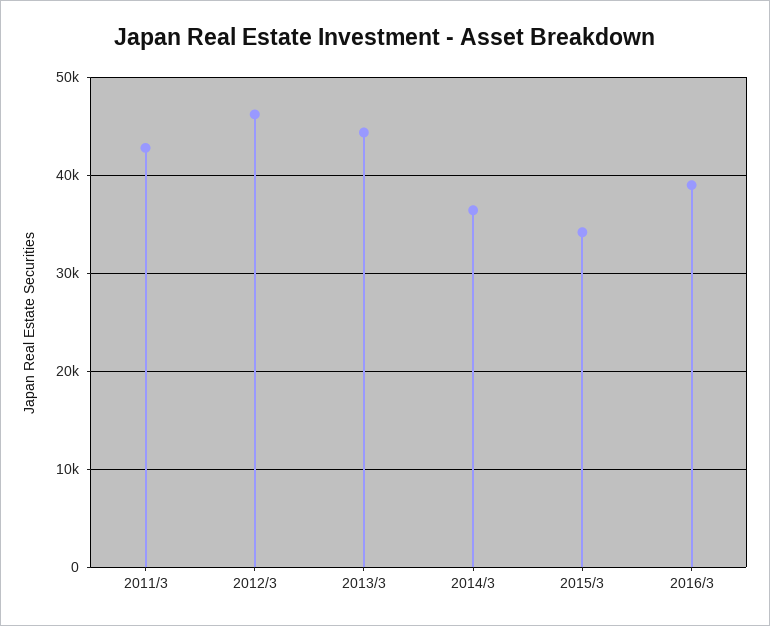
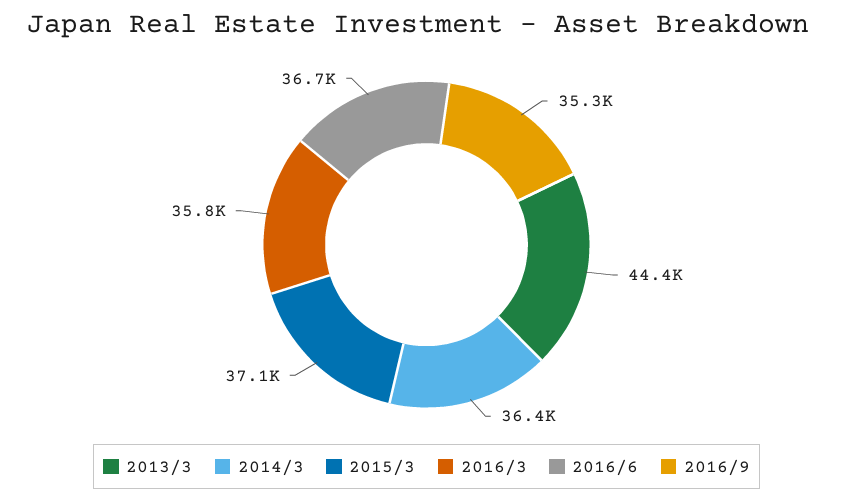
2011/3: 43000 -> none
2012/3: 46000 -> none
2015/3: 34000 -> 37100
2016/3: 39000 -> 35800
2016/6: none -> 36700
2016/9: none -> 35300

